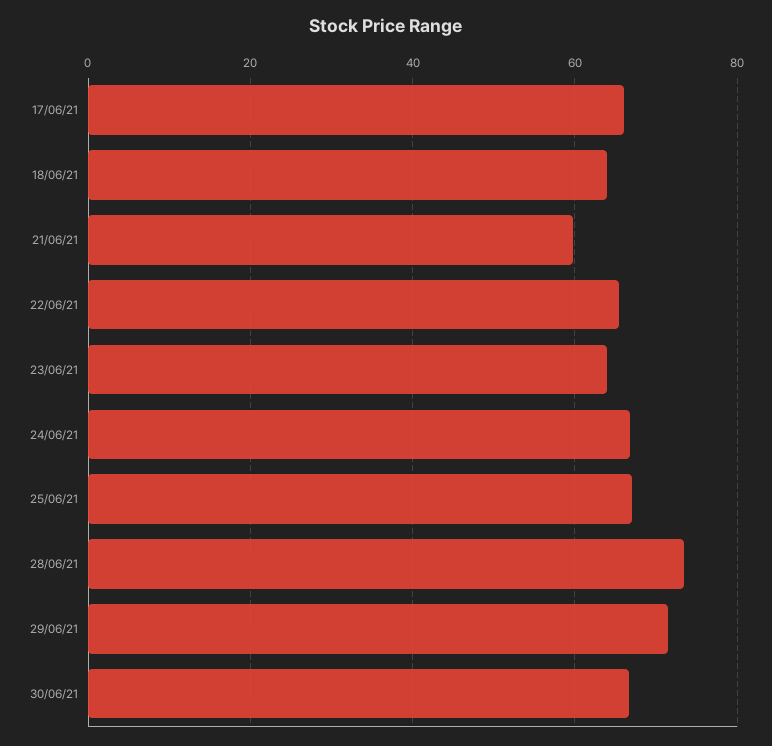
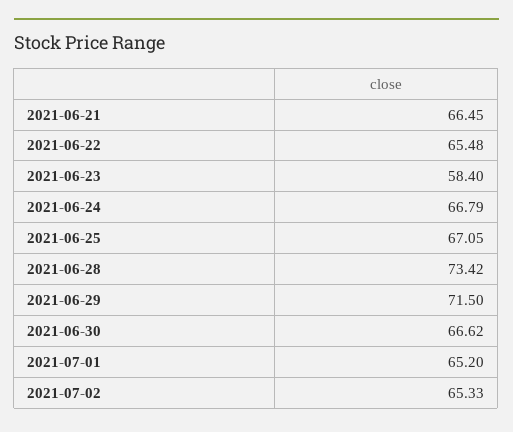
17/06/21: 66 -> none
18/06/21: 64 -> none
21/06/21: 60 -> 66.45
23/06/21: 64 -> 58.4
2021-07-01: none -> 65.2
2021-07-02: none -> 65.33

